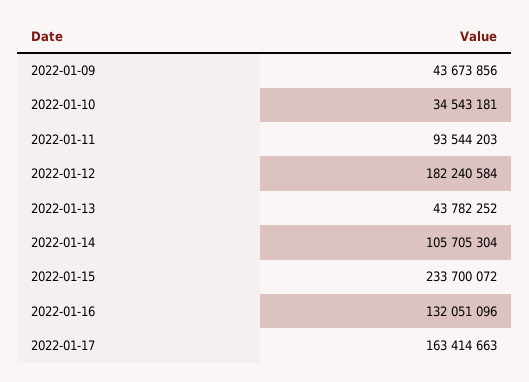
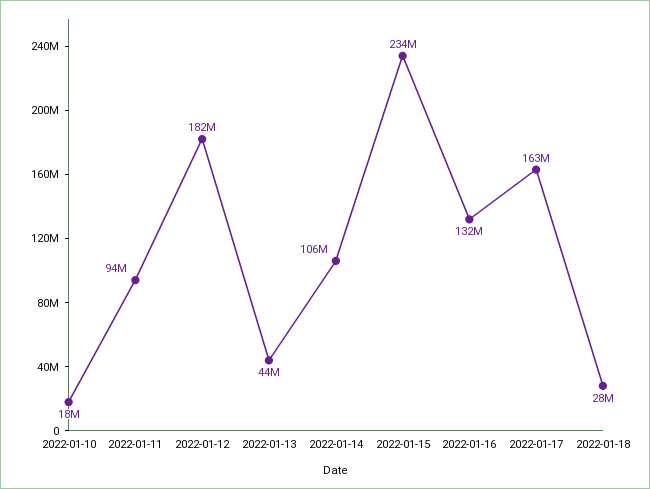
2022-01-09: 43673856 -> none
2022-01-10: 34543181 -> 18000000
2022-01-18: none -> 28000000

